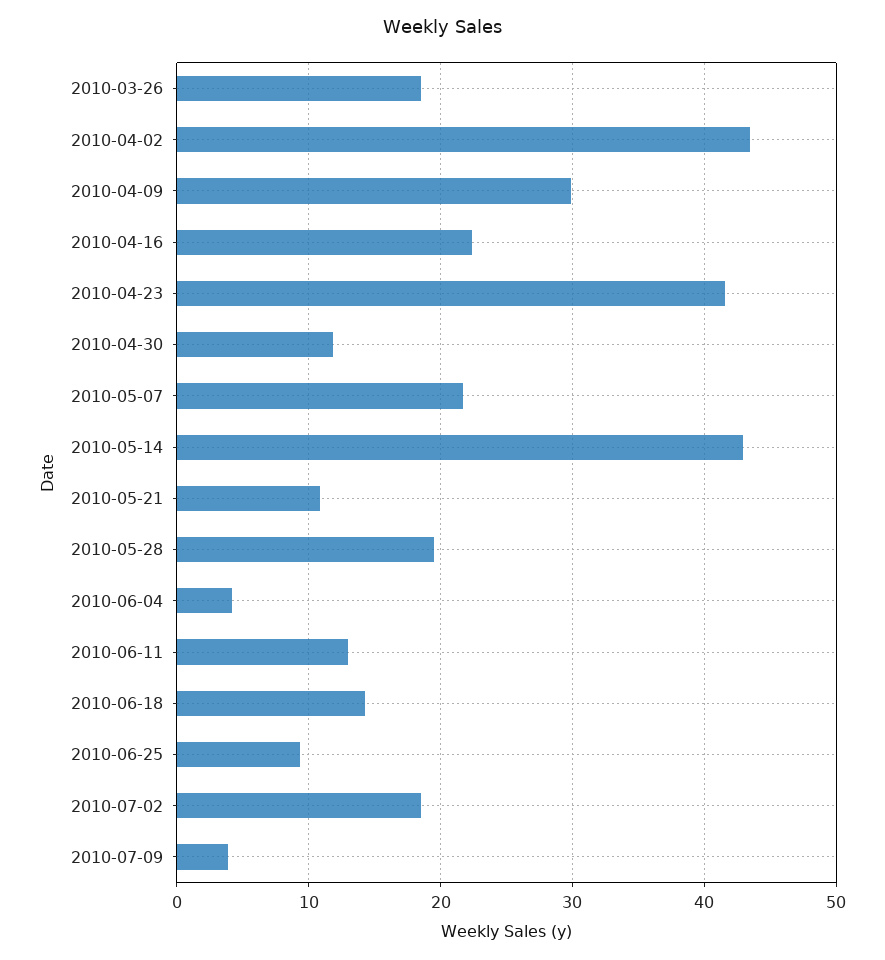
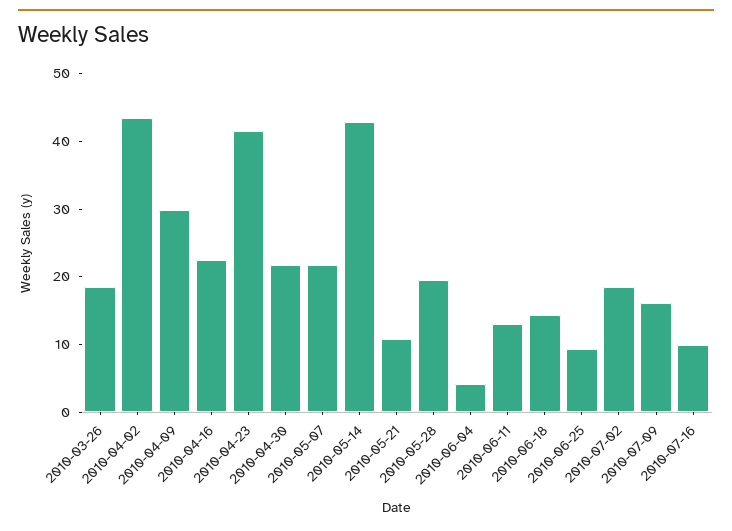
2010-04-30: 12 -> 22
2010-07-09: 4 -> 16
2010-07-16: none -> 10

